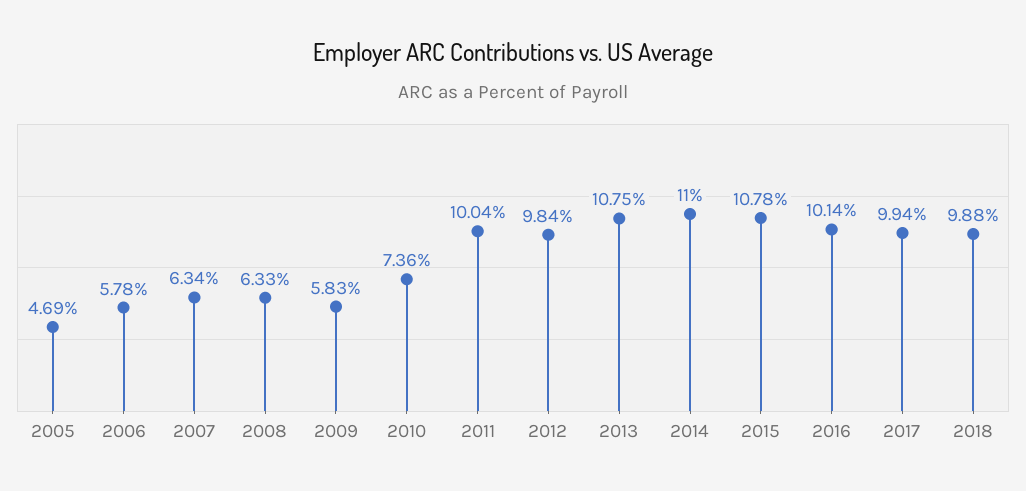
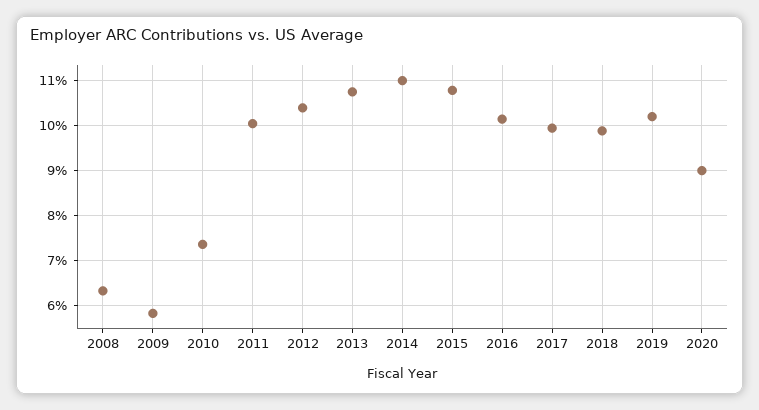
2005: 4.69 -> none
2006: 5.78 -> none
2007: 6.34 -> none
2012: 9.84 -> 10.4
2019: none -> 10.2
2020: none -> 9

